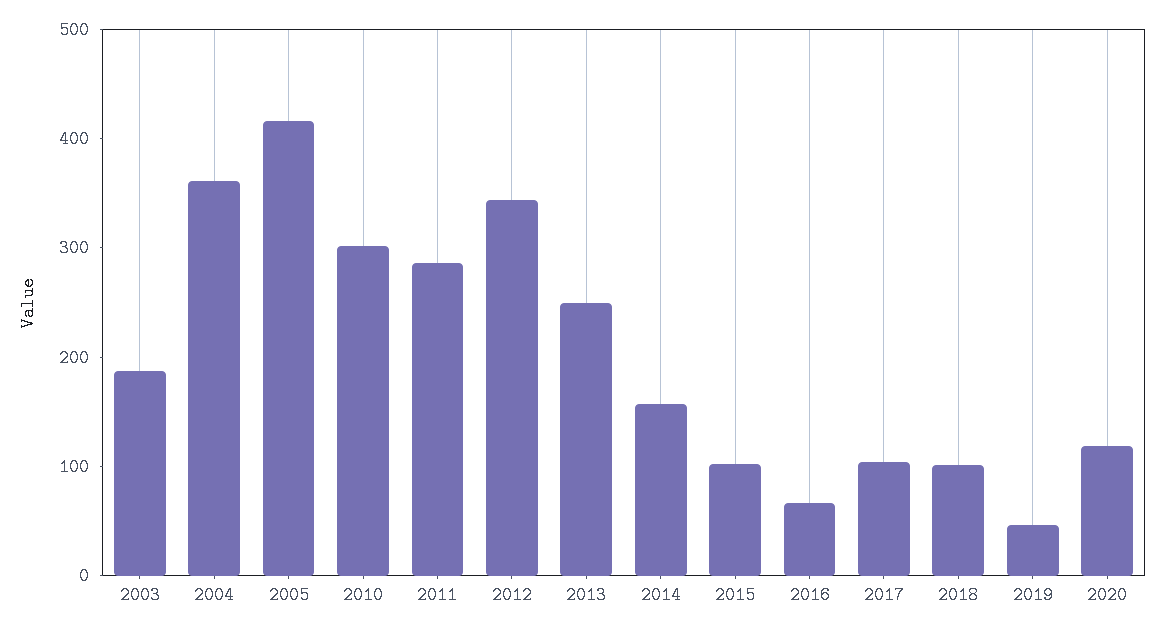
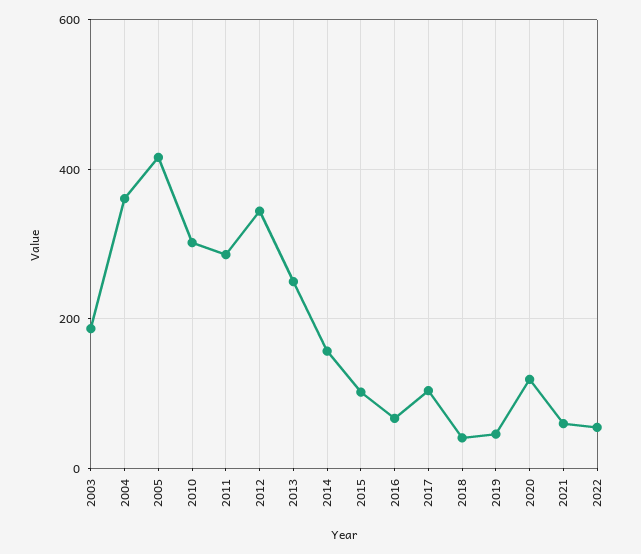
2018: 100 -> 40
2021: none -> 60
2022: none -> 60

